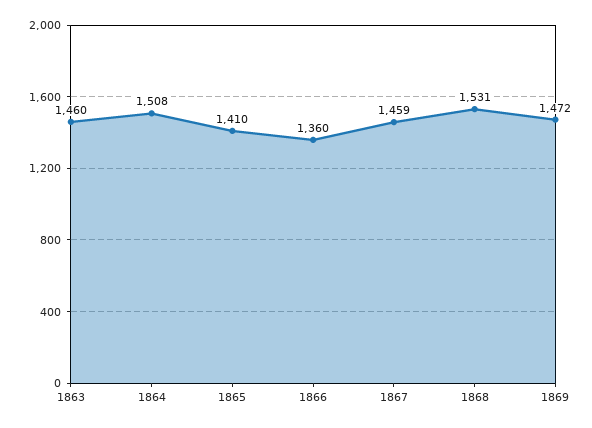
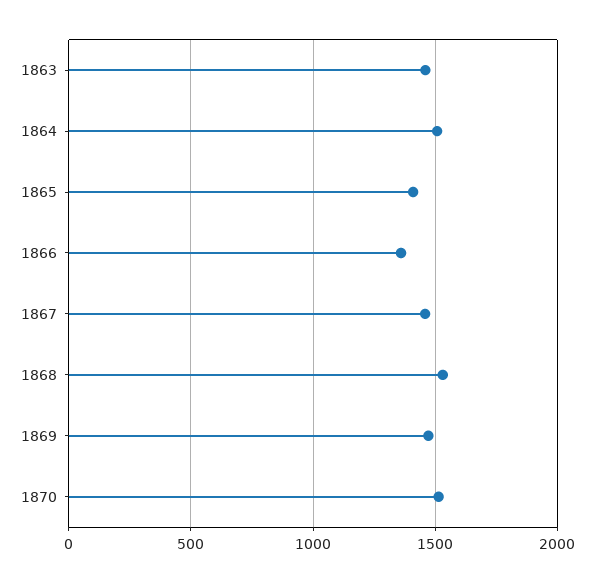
1870: none -> 1500

